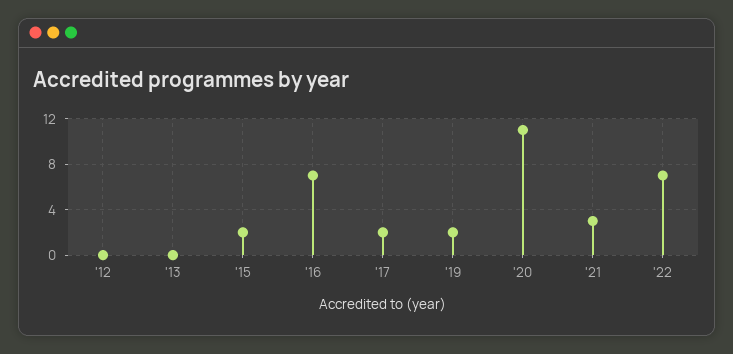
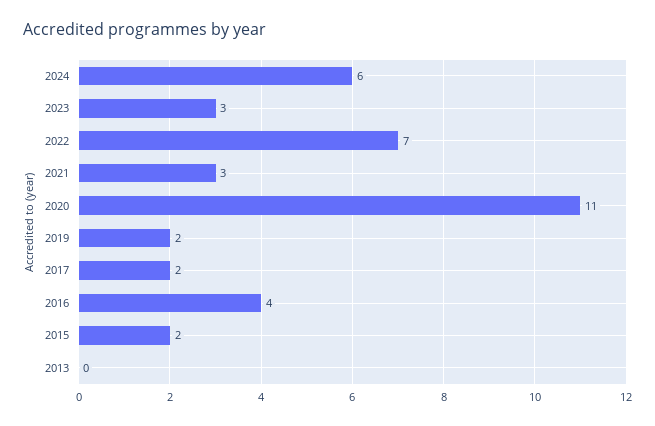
'12: 0 -> none
'16: 7 -> 4
2024: none -> 6
2023: none -> 3

